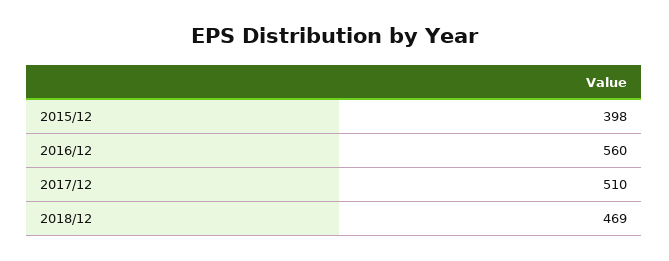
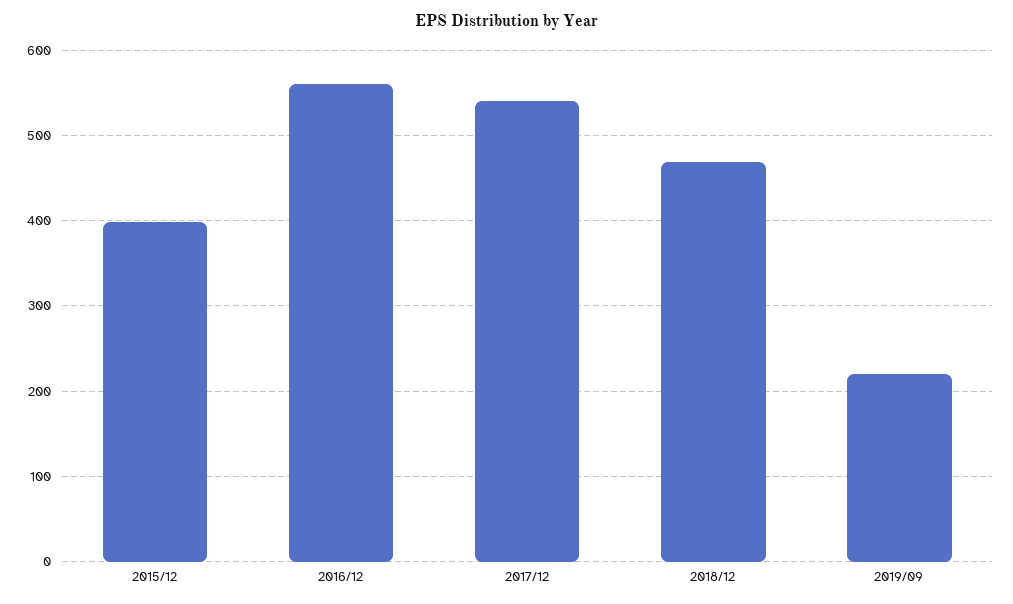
2017/12: 510 -> 540
2019/09: none -> 220

